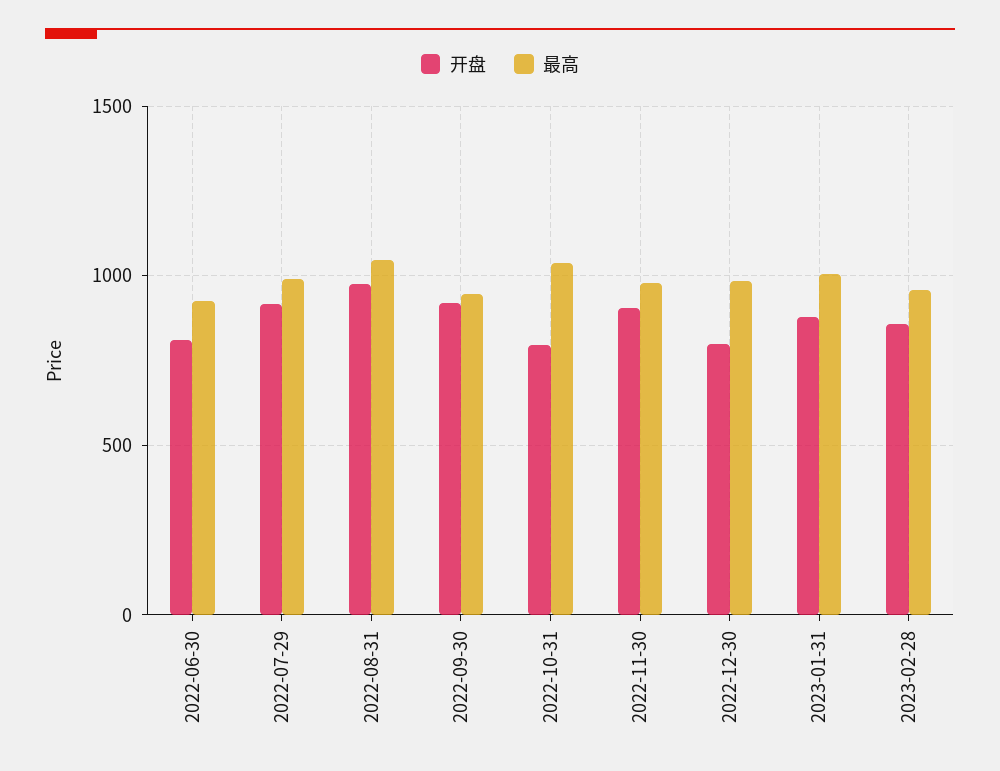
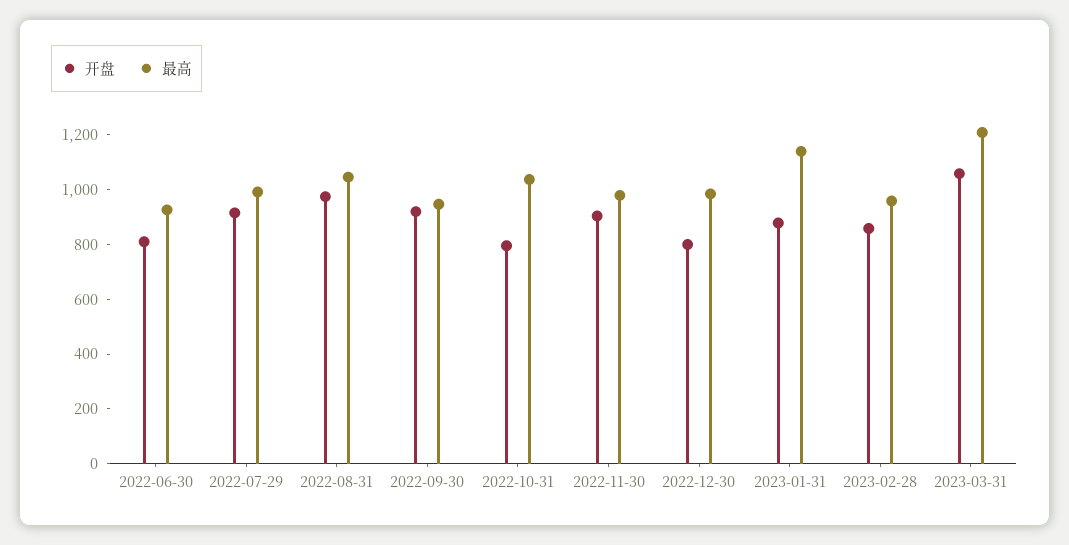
最高, 2023-01-31: 1000 -> 1150
开盘, 2023-03-31: none -> 1050
最高, 2023-03-31: none -> 1200

